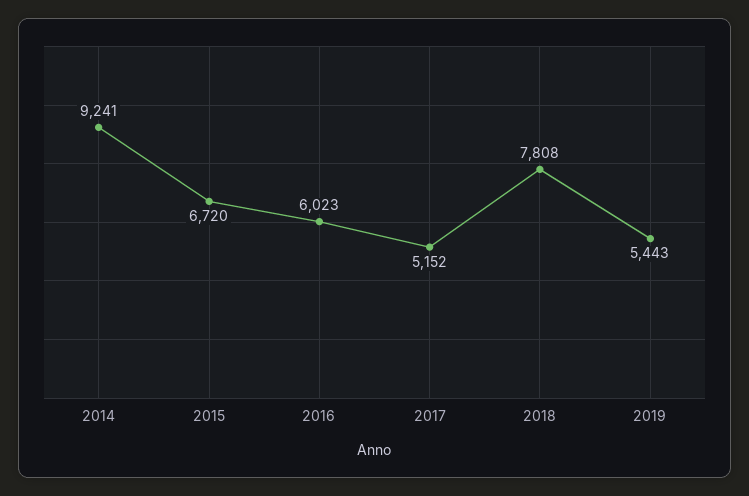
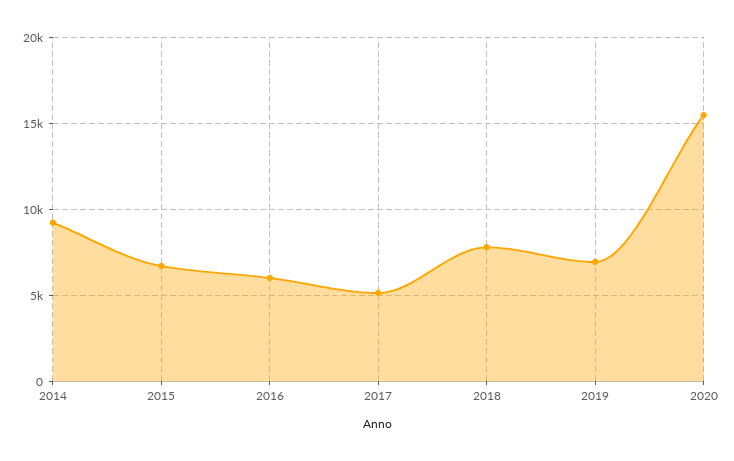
2019: 5443 -> 7000
2020: none -> 15500

